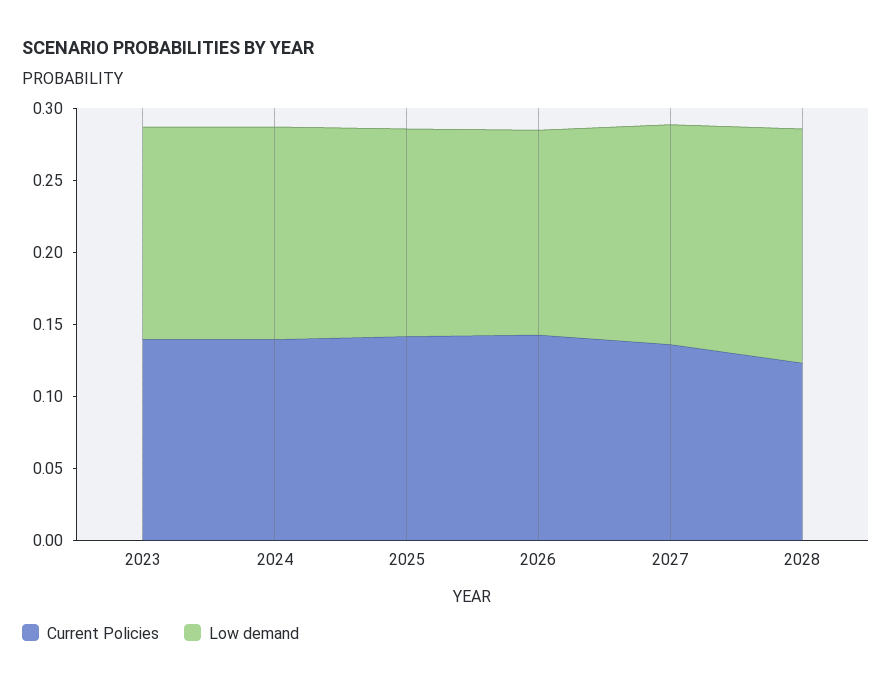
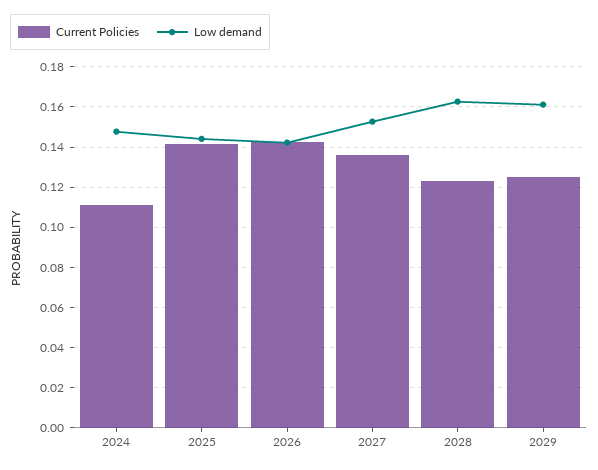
Current Policies, 2023: 0.14 -> none
Low demand, 2023: 0.15 -> none
Current Policies, 2024: 0.14 -> 0.11
Current Policies, 2029: none -> 0.125
Low demand, 2029: none -> 0.16

